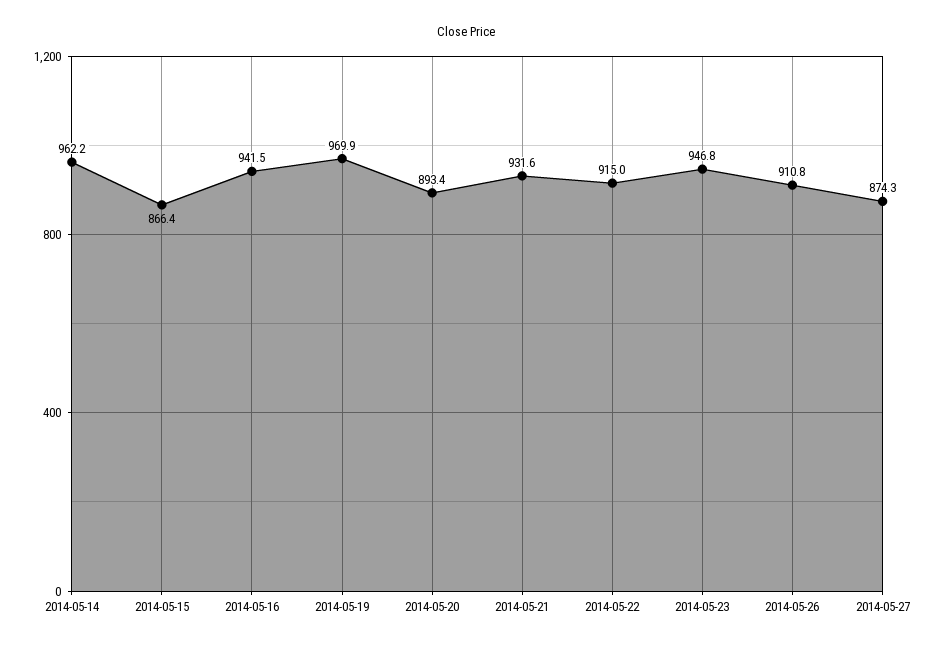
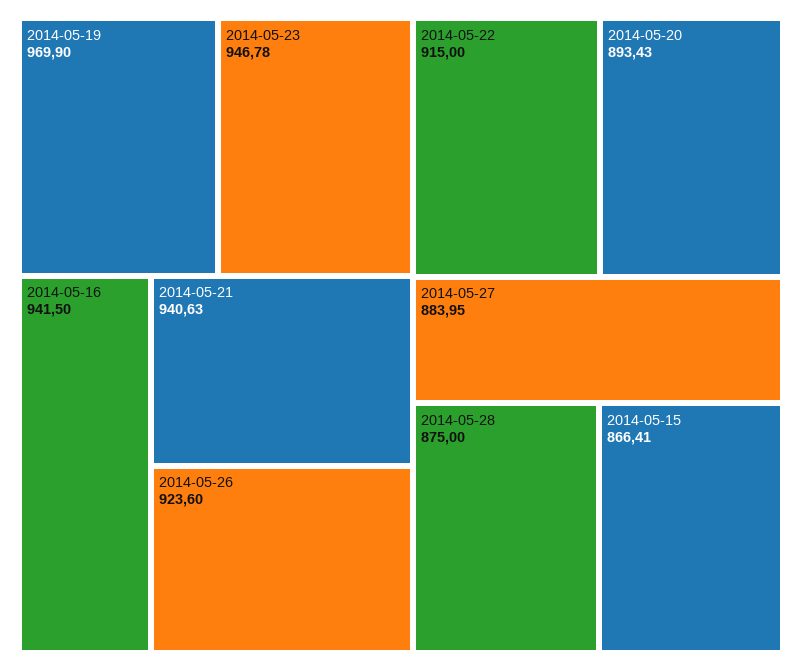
2014-05-14: 962.2 -> none
2014-05-21: 931.6 -> 940.63
2014-05-26: 910.8 -> 923.6
2014-05-27: 874.3 -> 883.95
2014-05-28: none -> 875

